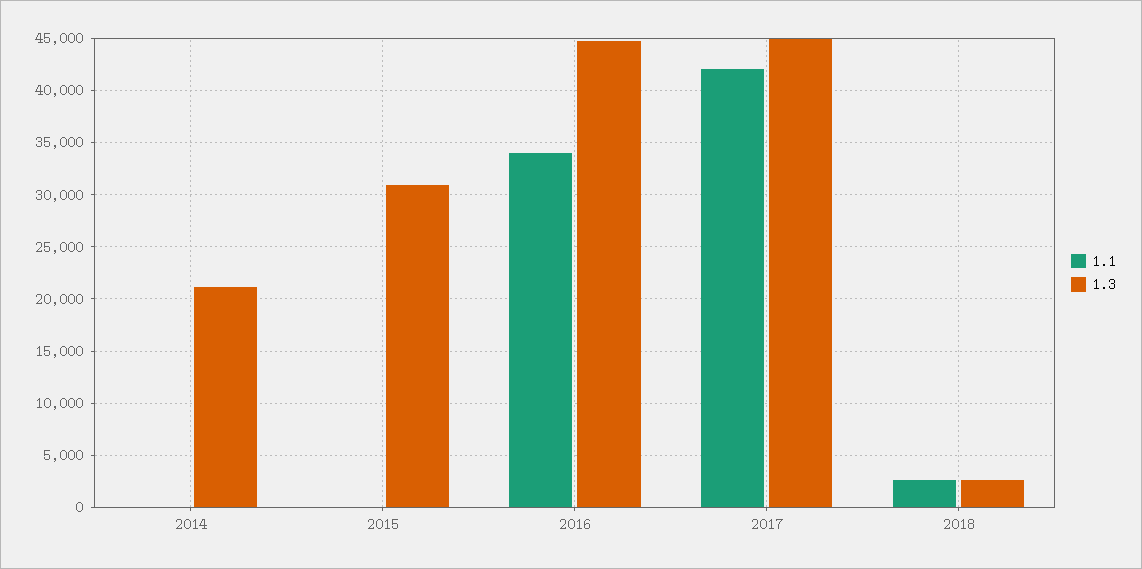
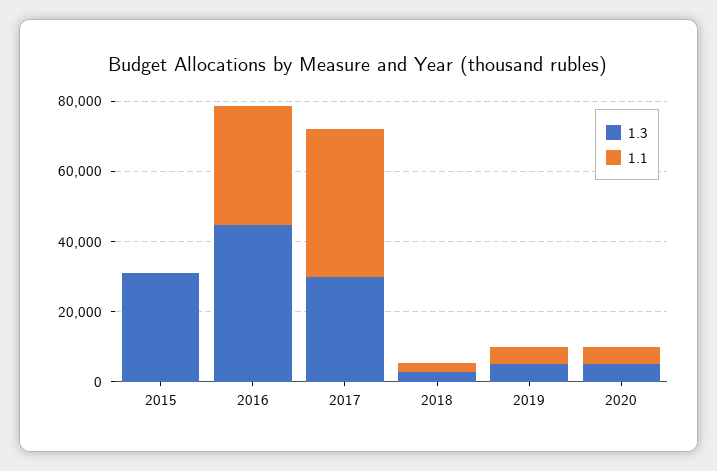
1.1, 2014: 0 -> none
1.3, 2014: 21000 -> none
1.3, 2017: 45000 -> 30000
1.3, 2019: none -> 5000
1.1, 2019: none -> 5000
1.3, 2020: none -> 5000
1.1, 2020: none -> 5000

